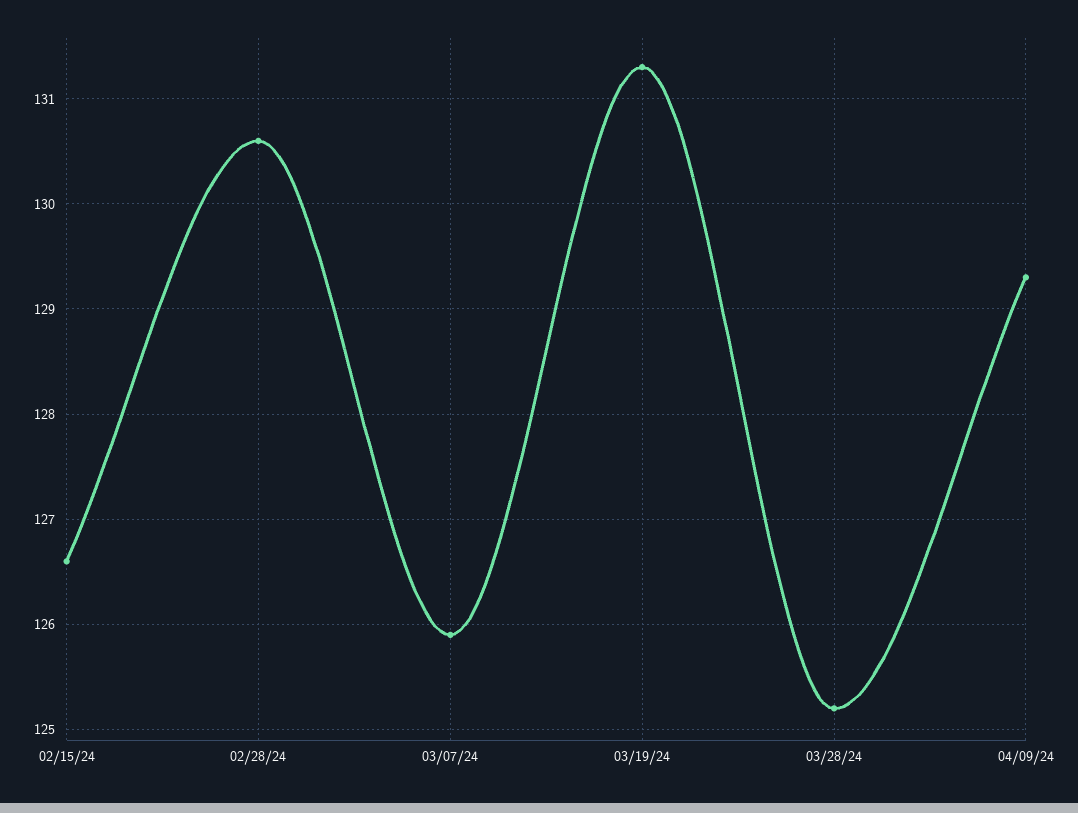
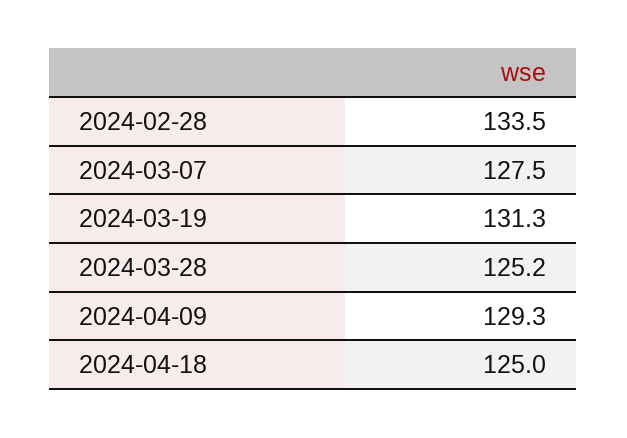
02/15/24: 126.6 -> none
02/28/24: 130.6 -> 133.5
03/07/24: 125.9 -> 127.5
2024-04-18: none -> 125

